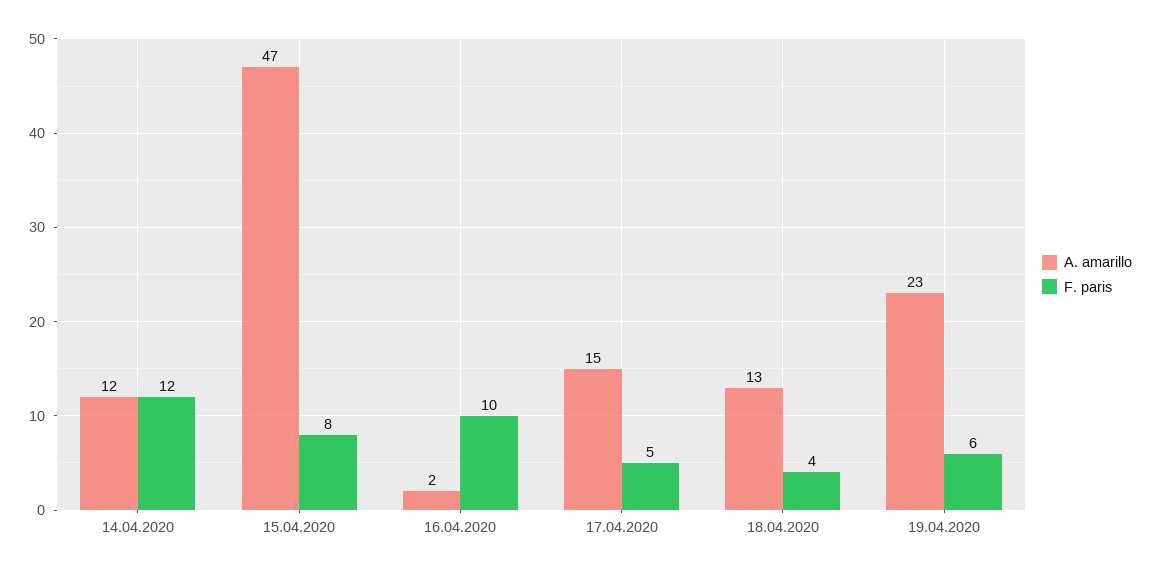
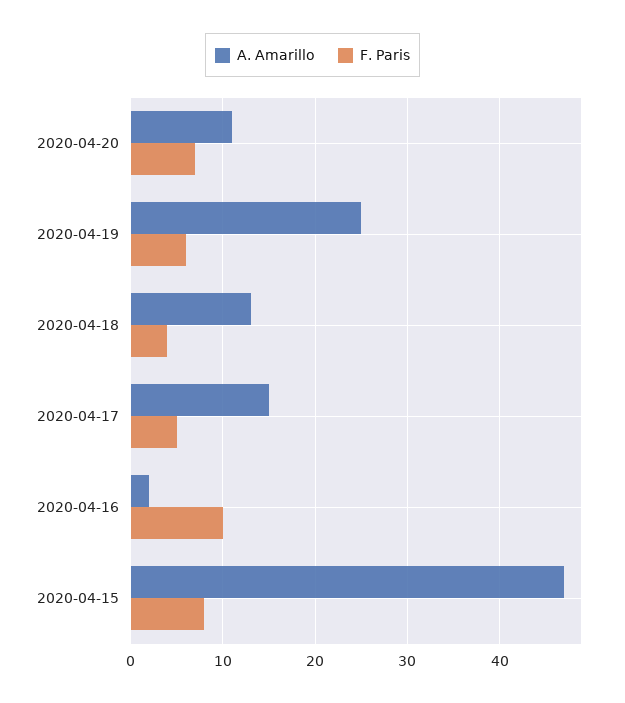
A. amarillo, 14.04.2020: 12 -> none
F. paris, 14.04.2020: 12 -> none
A. amarillo, 19.04.2020: 23 -> 25
A. amarillo, 2020-04-20: none -> 11
F. paris, 2020-04-20: none -> 7

